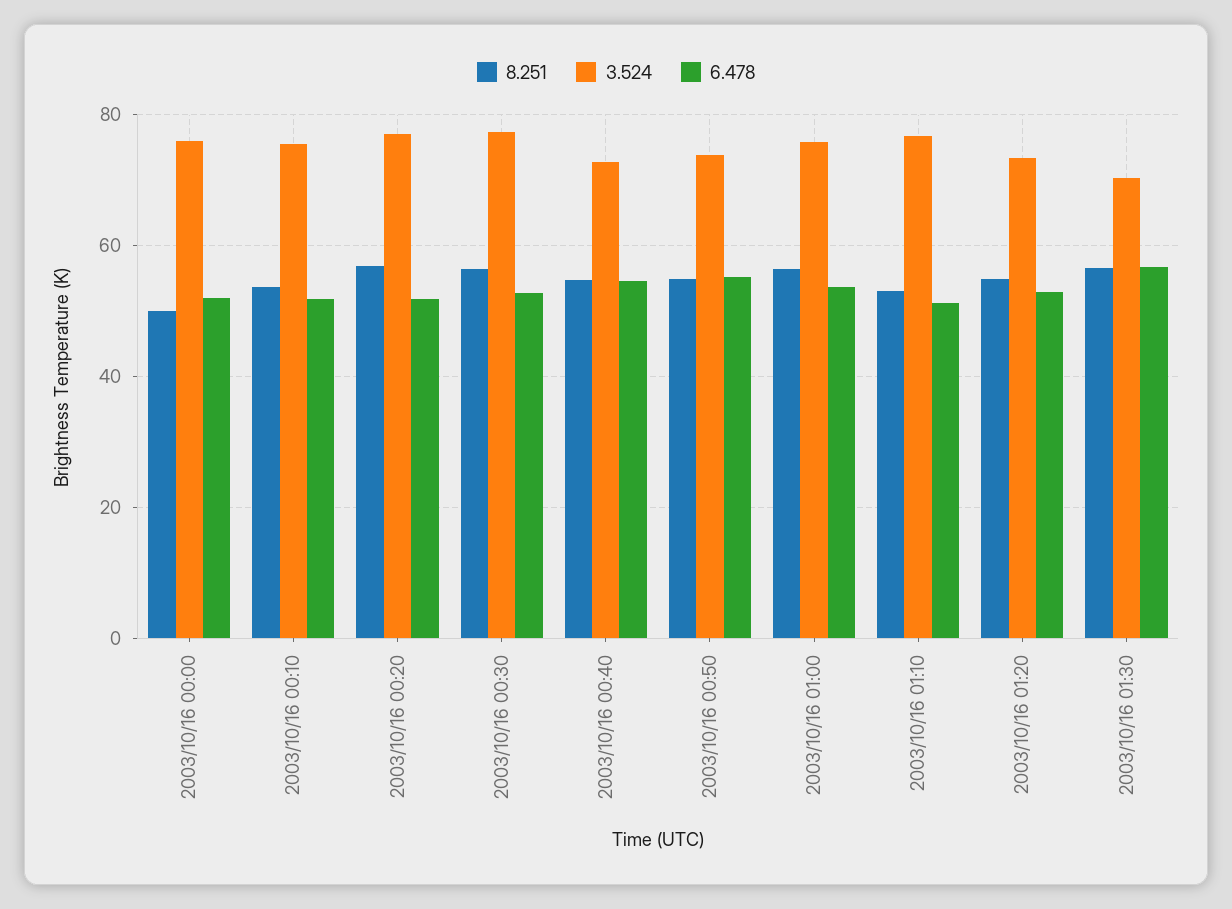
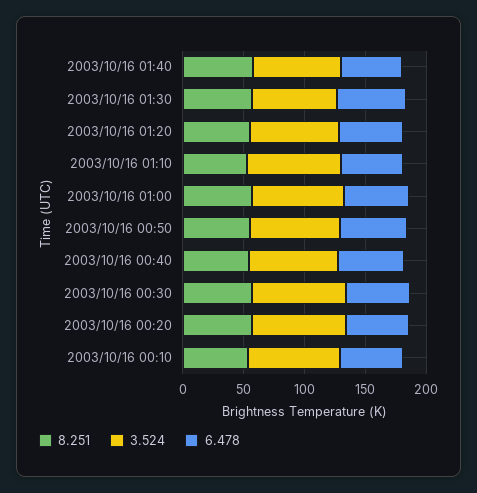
8.251, 2003/10/16 00:00: 50 -> none
3.524, 2003/10/16 00:00: 76 -> none
6.478, 2003/10/16 00:00: 52 -> none
8.251, 2003/10/16 01:40: none -> 60
3.524, 2003/10/16 01:40: none -> 70
6.478, 2003/10/16 01:40: none -> 50

